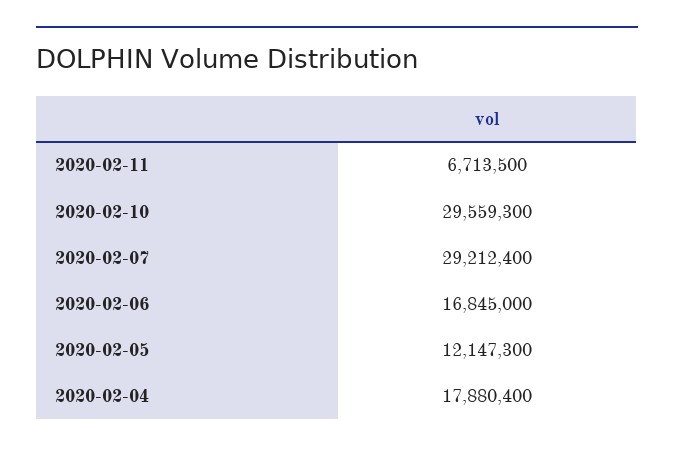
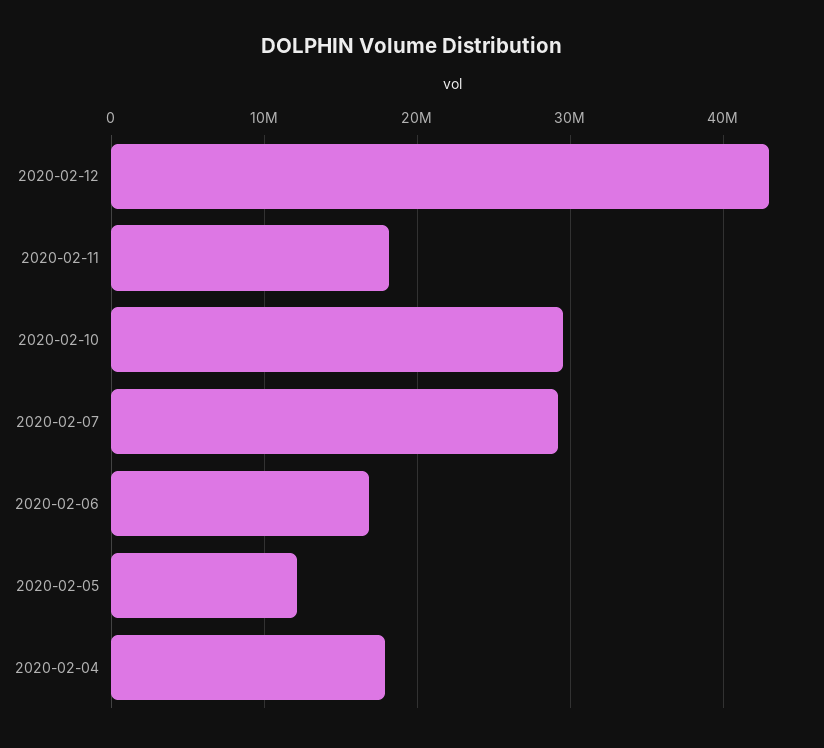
2020-02-11: 6713500 -> 18000000
2020-02-12: none -> 43000000

